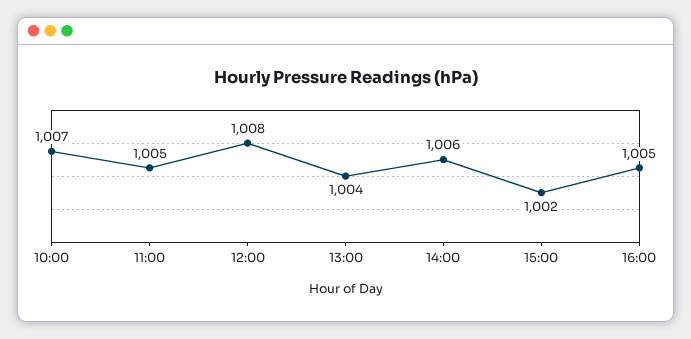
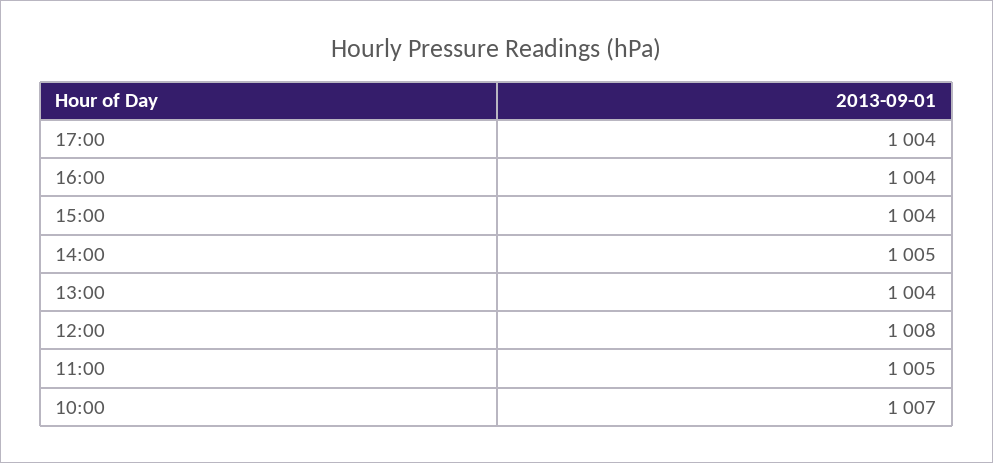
14:00: 1006 -> 1005
15:00: 1002 -> 1004
16:00: 1005 -> 1004
17:00: none -> 1004

